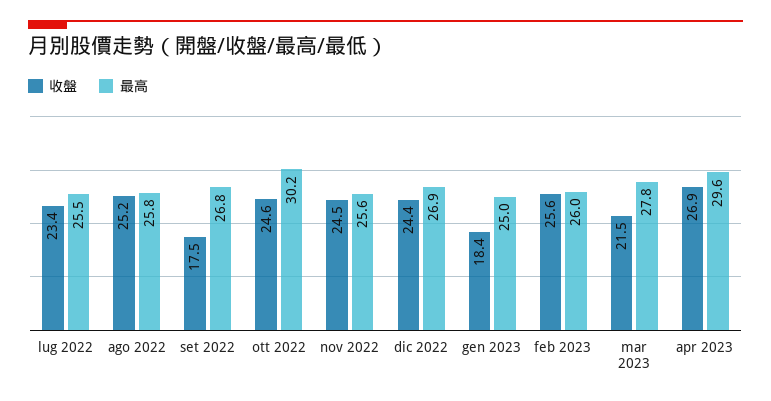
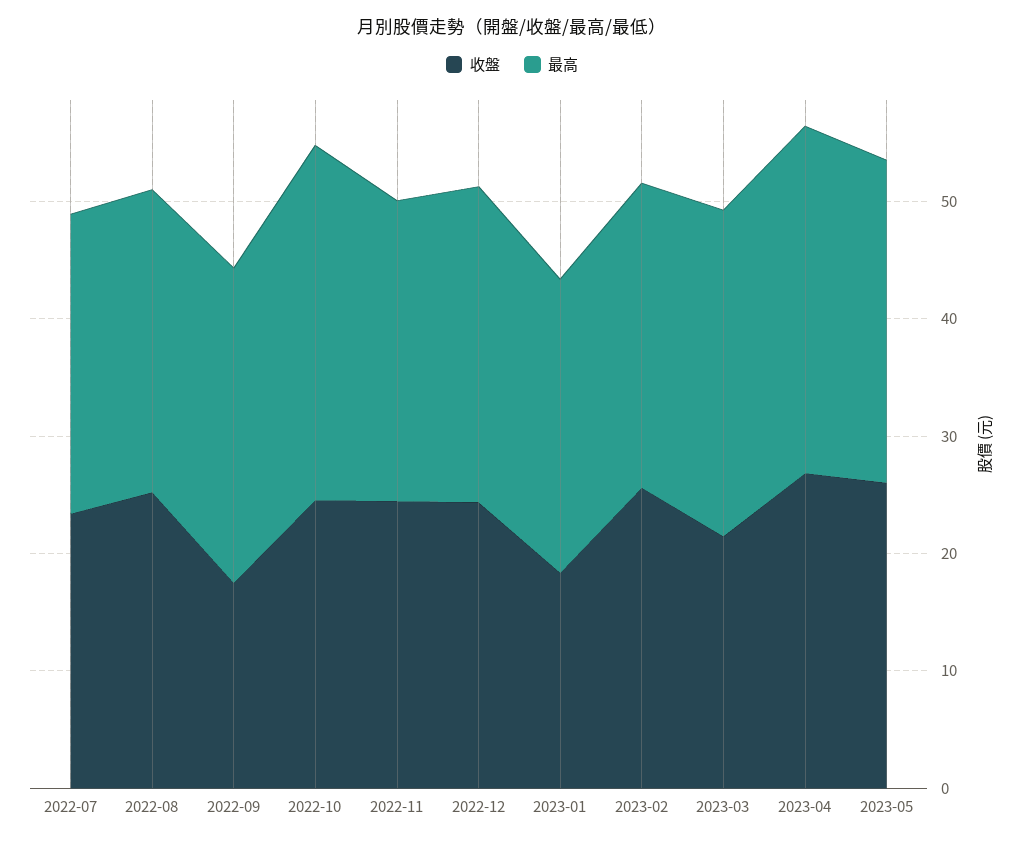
收盤, 2023-05: none -> 26
最高, 2023-05: none -> 28

